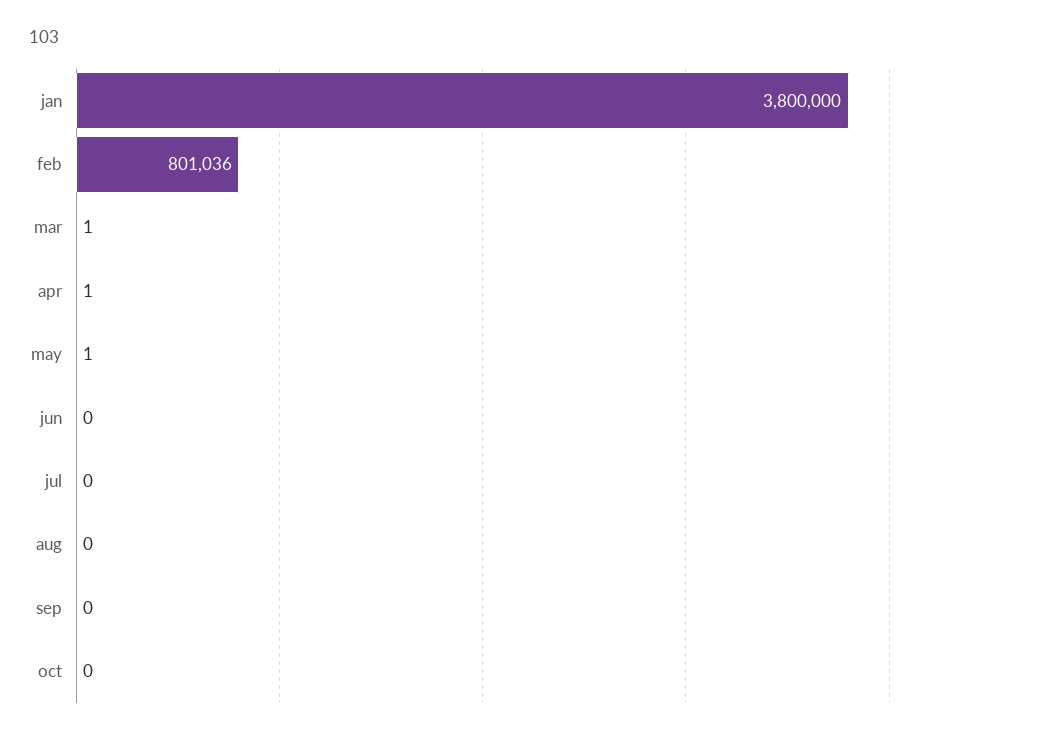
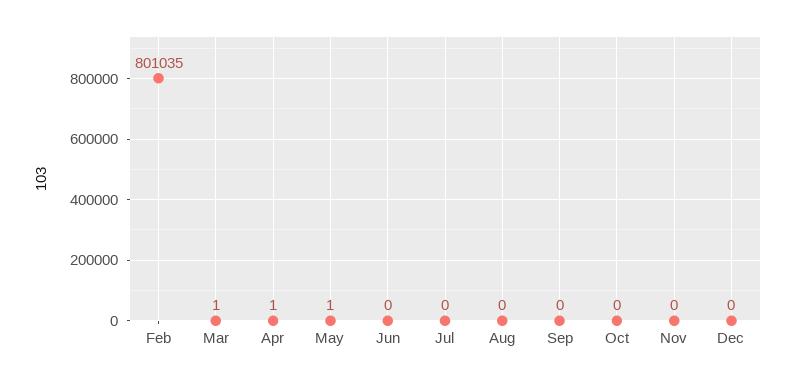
jan: 3800000 -> none
feb: 801036 -> 801035
Nov: none -> 0
Dec: none -> 0

